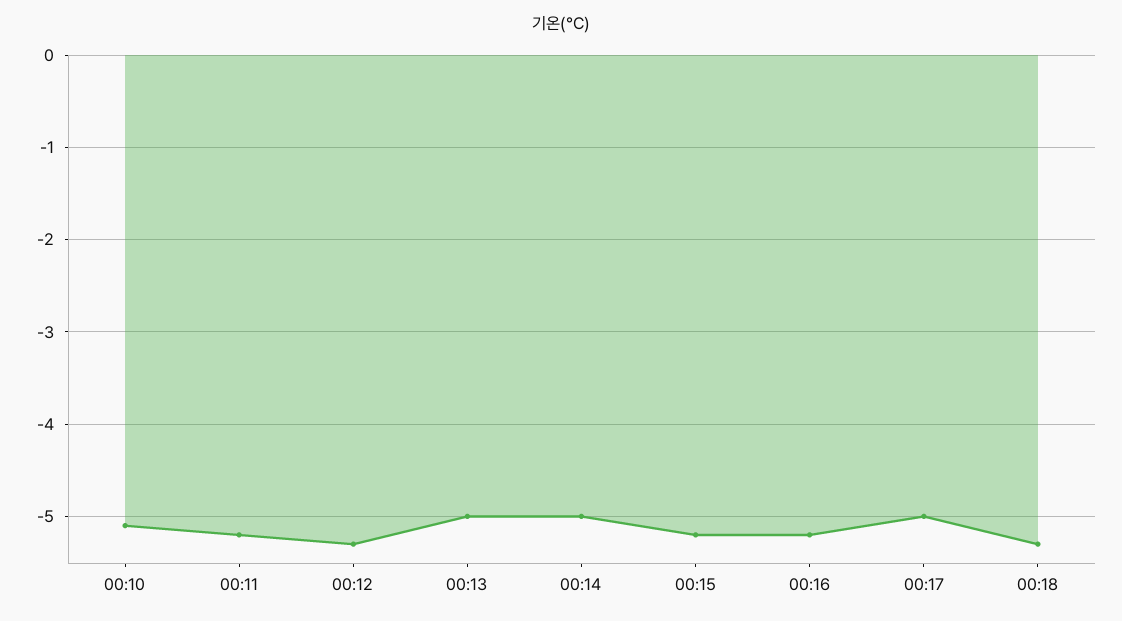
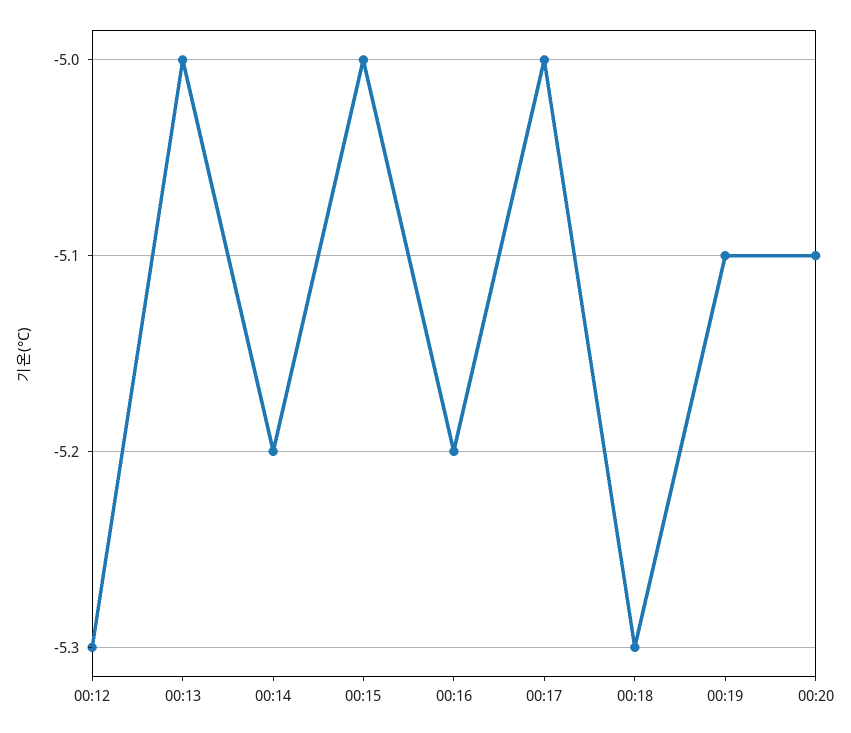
00:10: -5.1 -> none
00:11: -5.2 -> none
00:14: -5 -> -5.2
00:15: -5.2 -> -5
00:19: none -> -5.1
00:20: none -> -5.1

